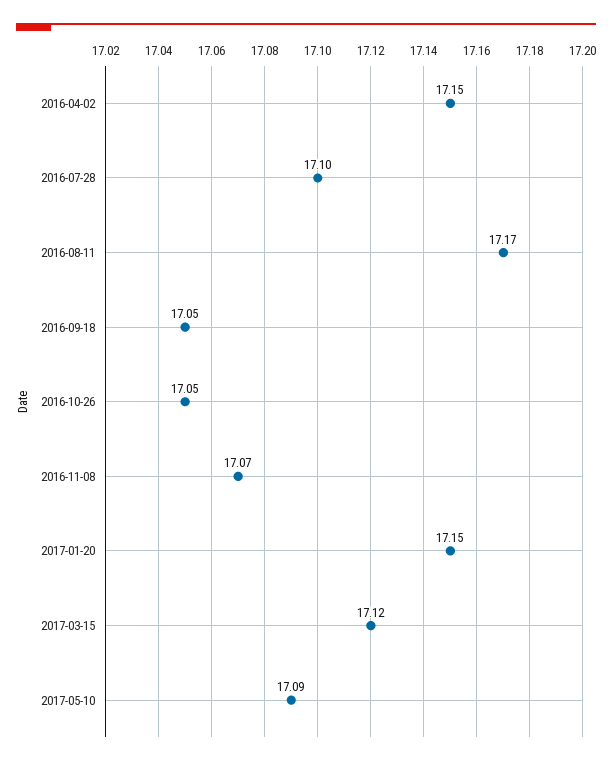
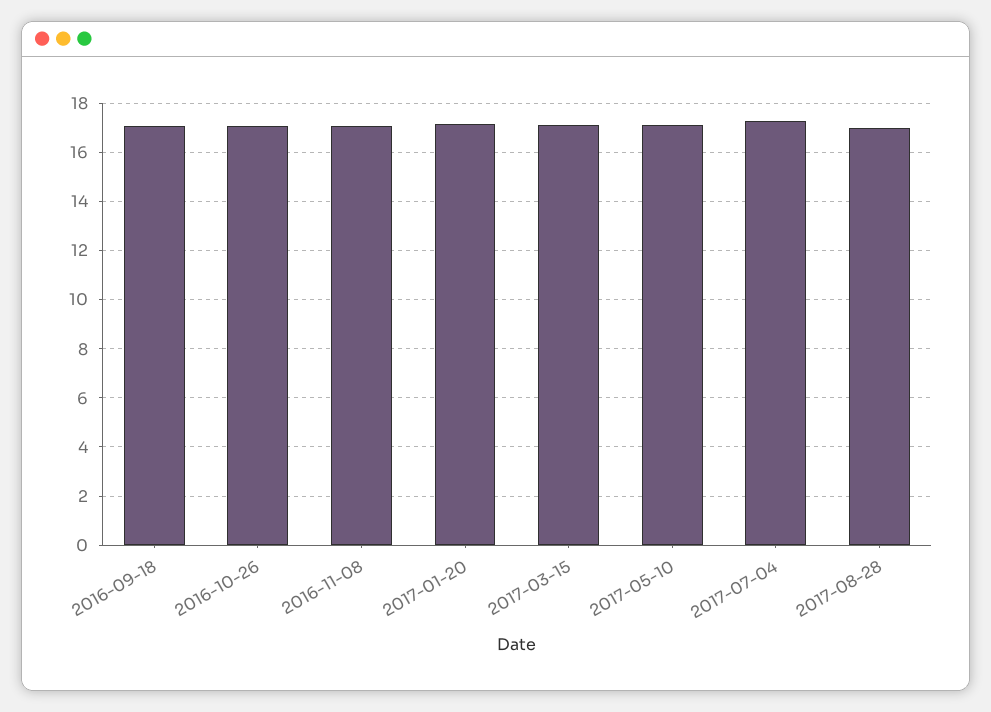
2016-04-02: 17.15 -> none
2016-07-28: 17.1 -> none
2016-08-11: 17.17 -> none
2017-07-04: none -> 17.25
2017-08-28: none -> 17

